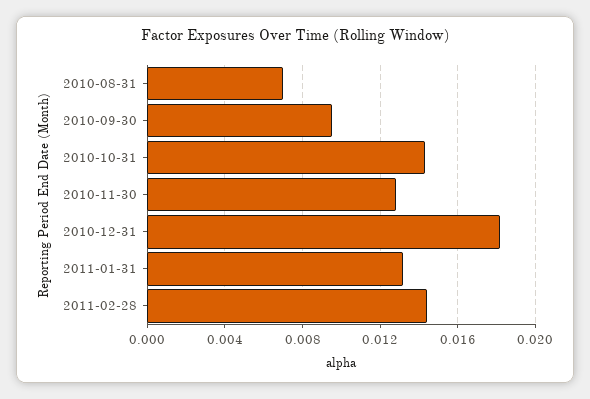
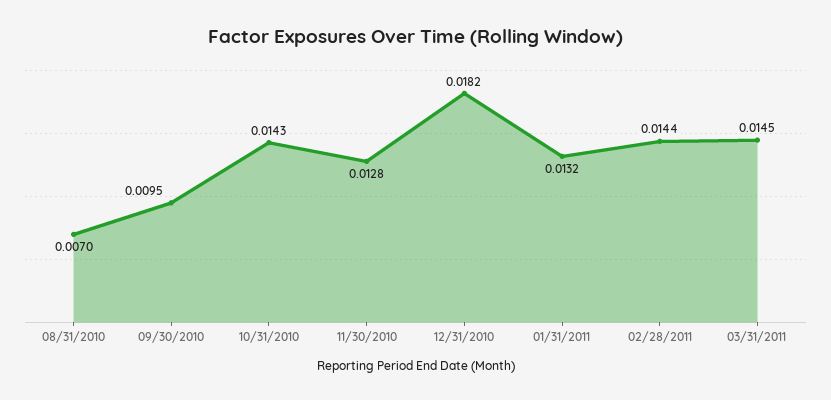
03/31/2011: none -> 0.0145

